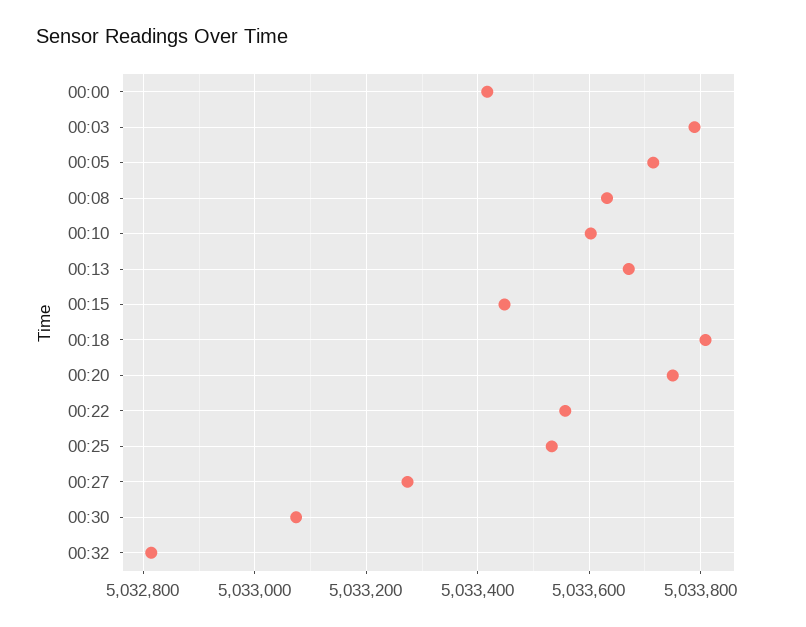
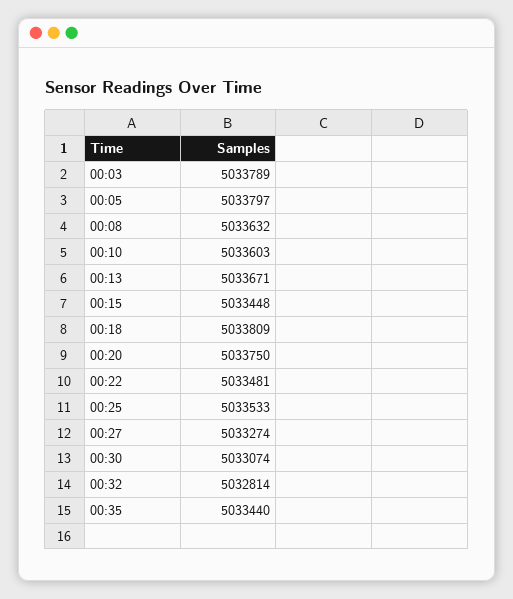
00:00: 5033420 -> none
00:05: 5033720 -> 5033797
00:22: 5033560 -> 5033481
00:35: none -> 5033440

